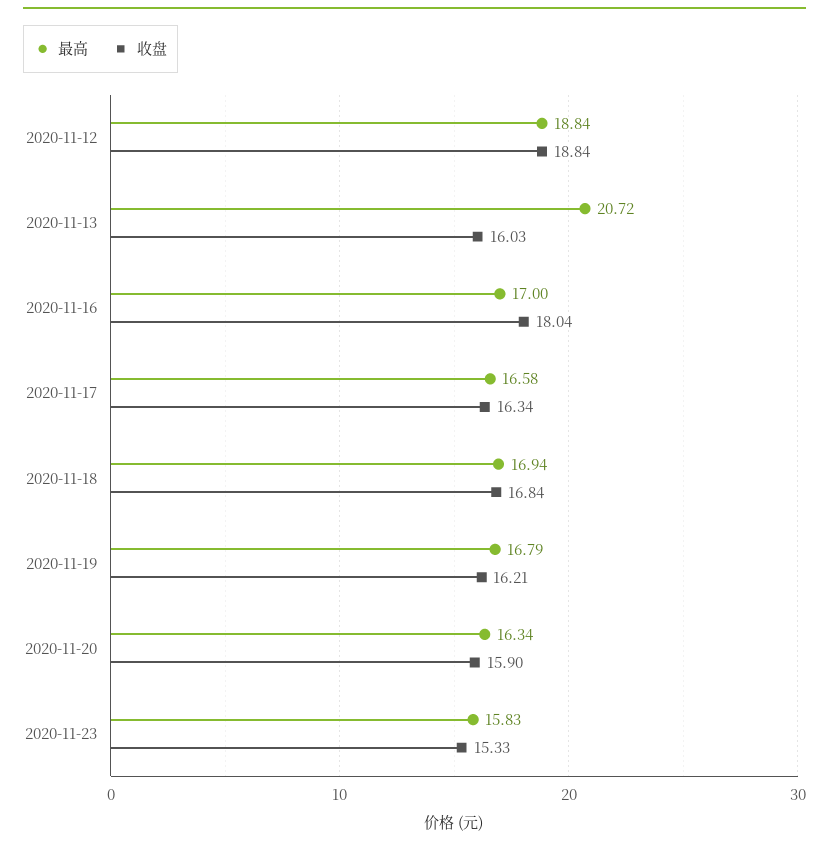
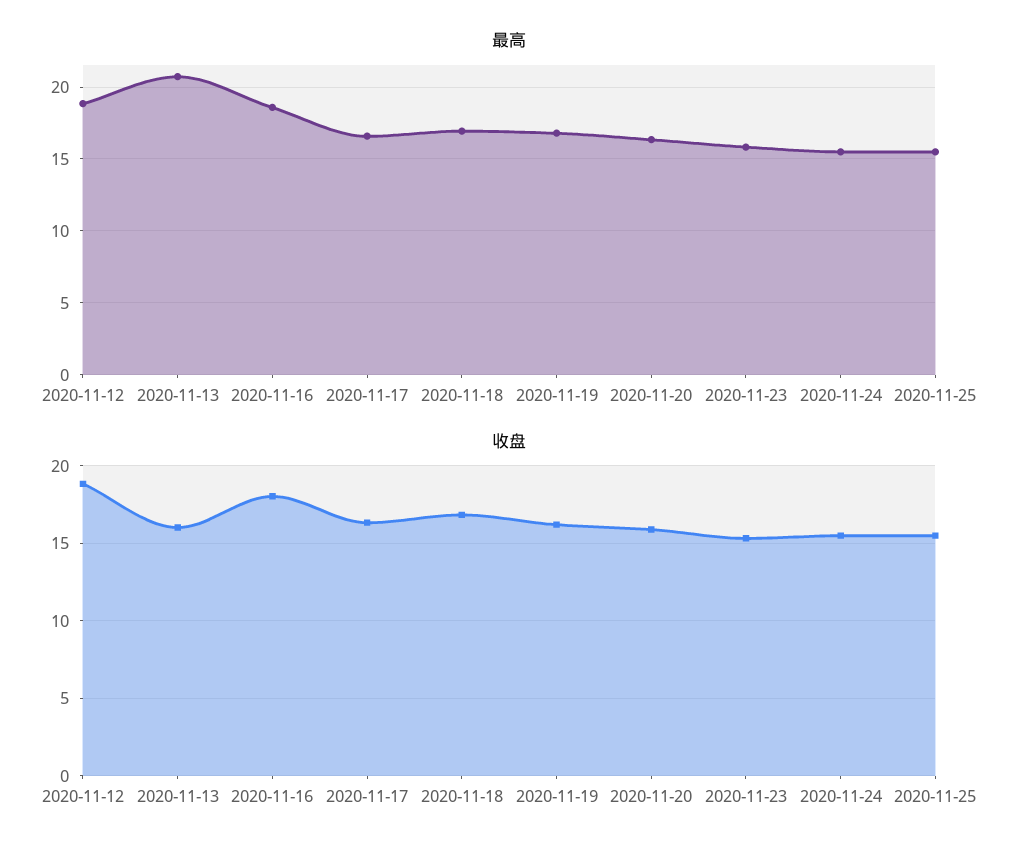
最高, 2020-11-16: 17 -> 18.5
最高, 2020-11-24: none -> 15.5
最高, 2020-11-25: none -> 15.5
收盘, 2020-11-24: none -> 15.5
收盘, 2020-11-25: none -> 15.5

